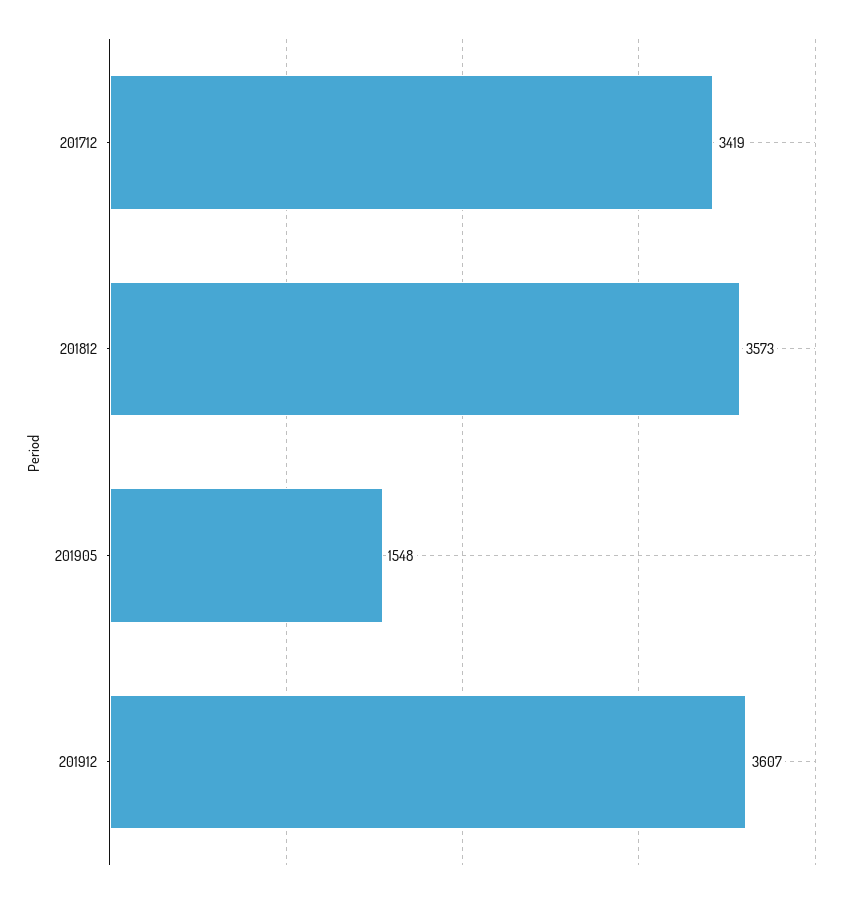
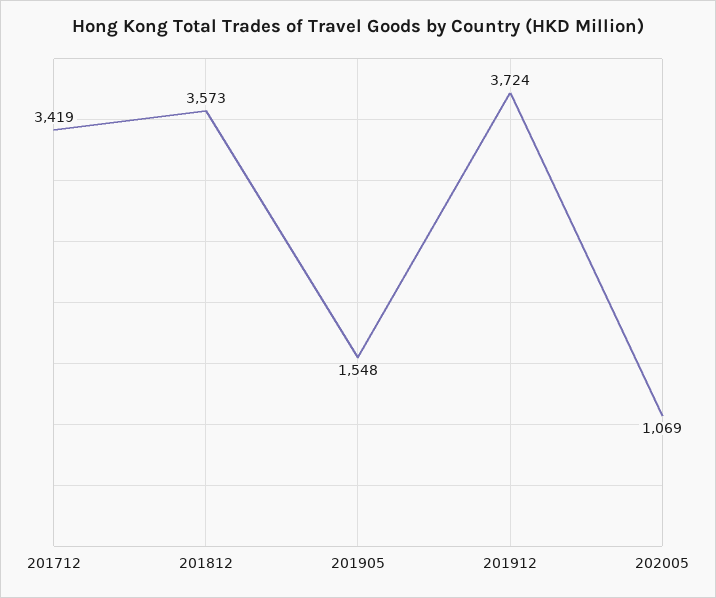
201912: 3607 -> 3724
202005: none -> 1069

